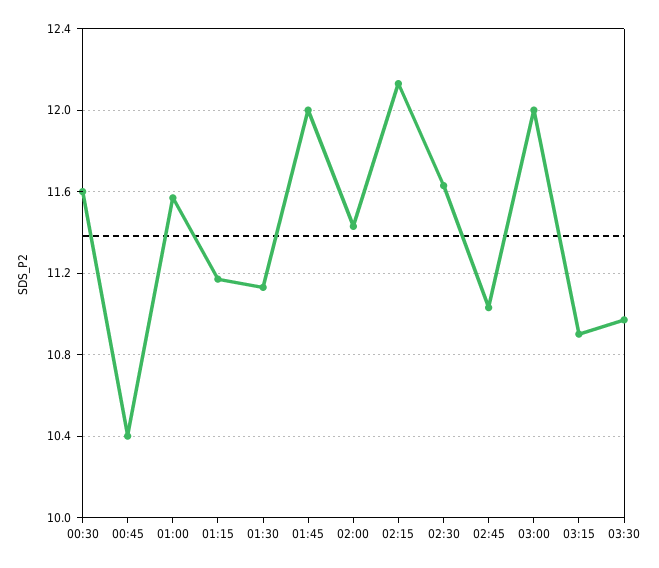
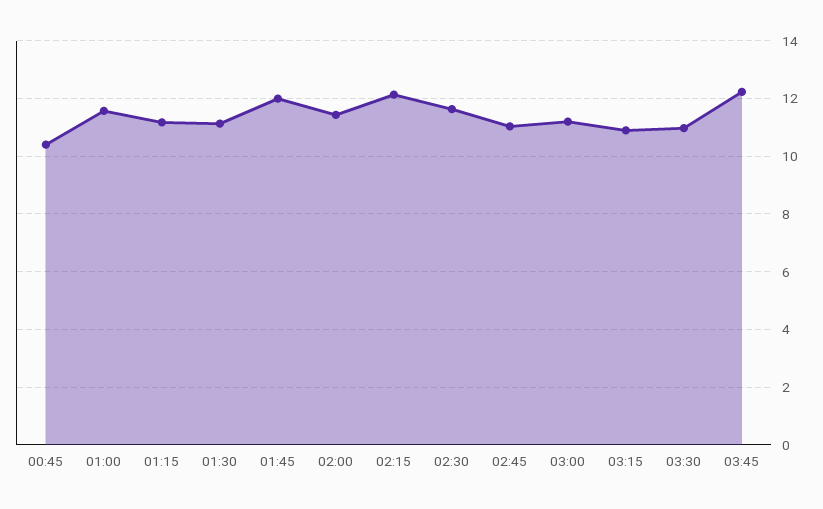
00:30: 11.6 -> none
03:00: 12 -> 11.25
03:45: none -> 12.25

